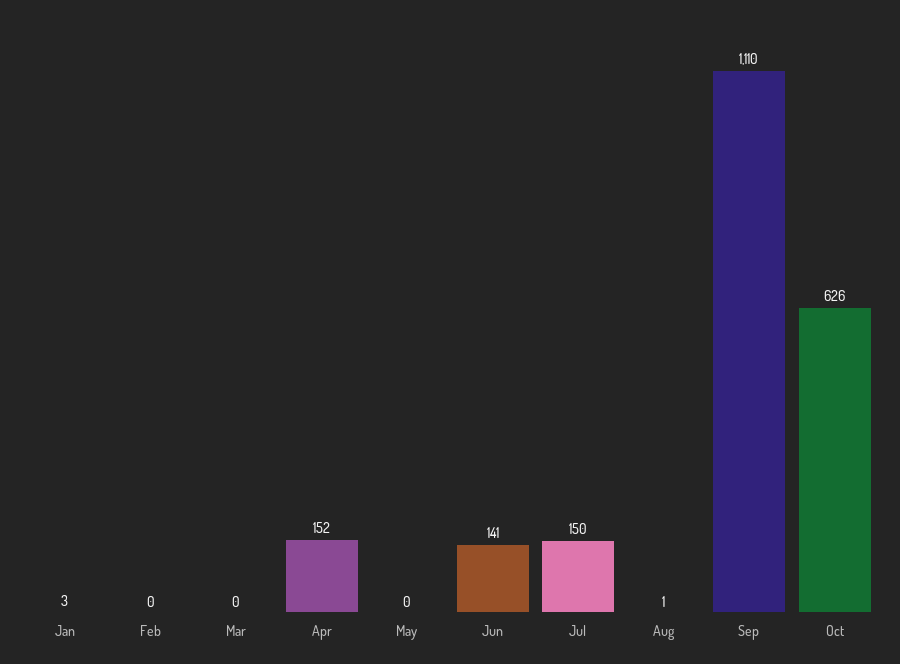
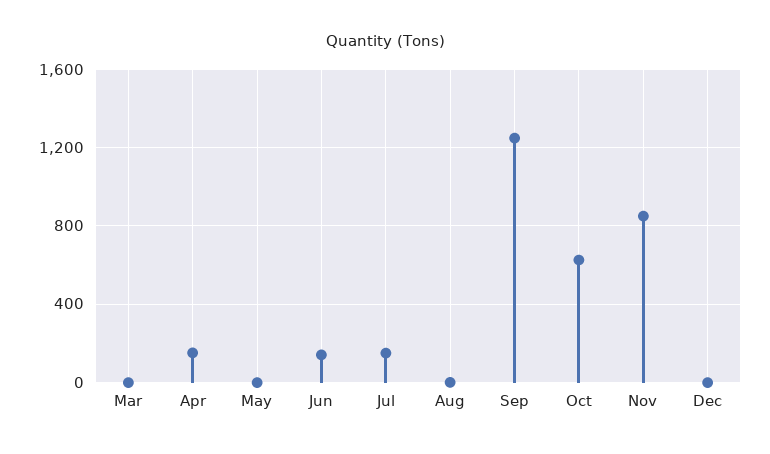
Jan: 3 -> none
Feb: 0 -> none
Sep: 1110 -> 1250
Nov: none -> 850
Dec: none -> 0

